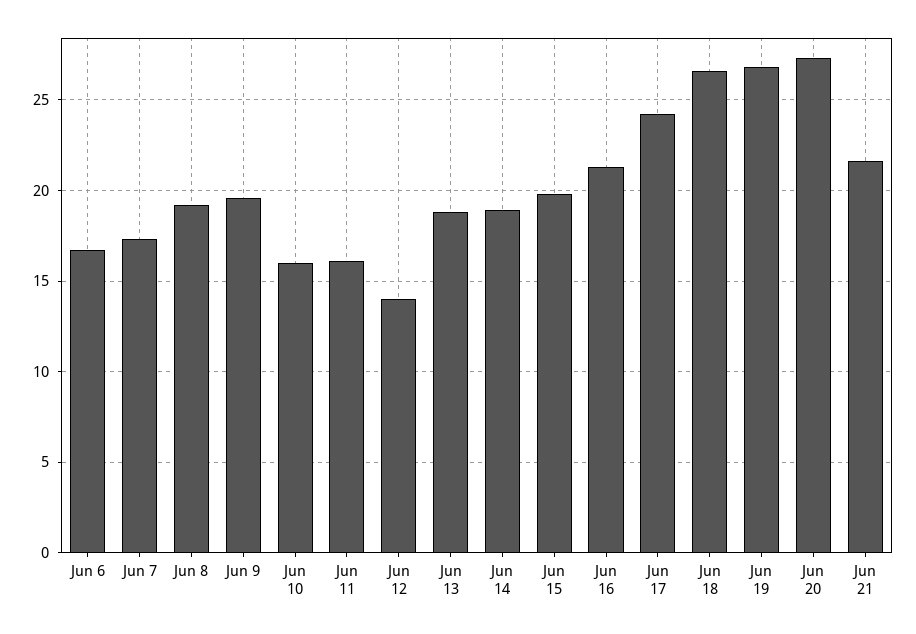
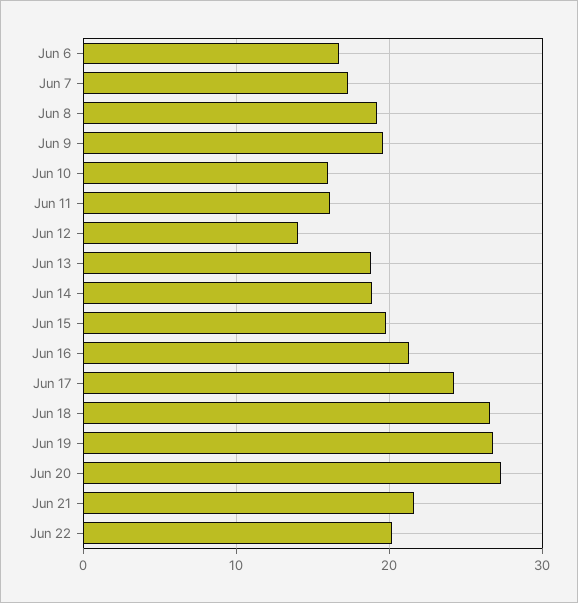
Jun 22: none -> 20

